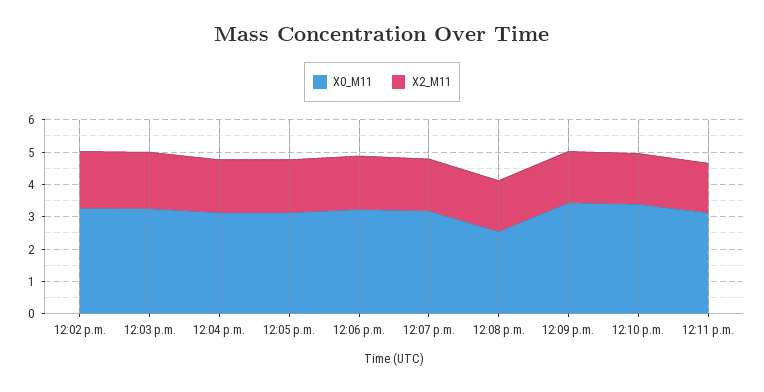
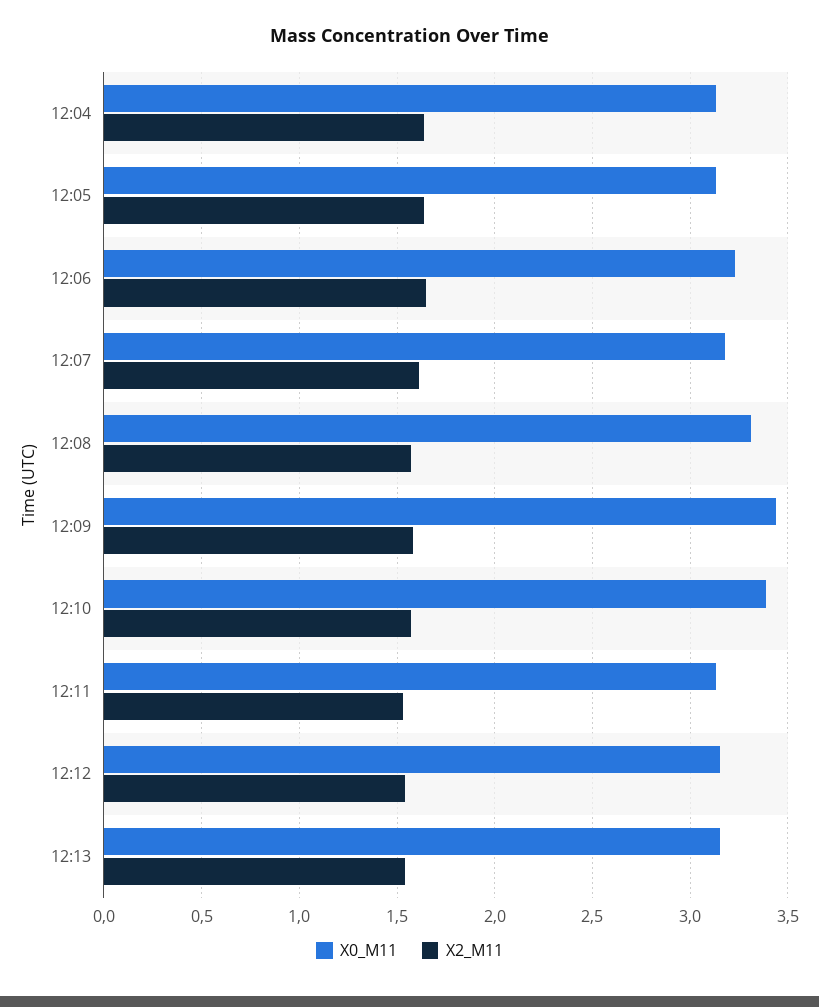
X0_M11, 12:02 p.m.: 3.25 -> none
X2_M11, 12:02 p.m.: 1.75 -> none
X0_M11, 12:03 p.m.: 3.25 -> none
X2_M11, 12:03 p.m.: 1.75 -> none
X0_M11, 12:08 p.m.: 2.5 -> 3.3
X0_M11, 12:12: none -> 3.15
X2_M11, 12:12: none -> 1.55
X0_M11, 12:13: none -> 3.15
X2_M11, 12:13: none -> 1.55

